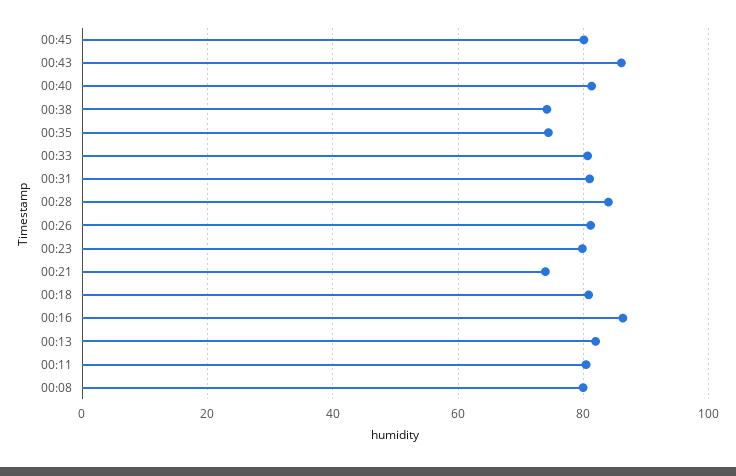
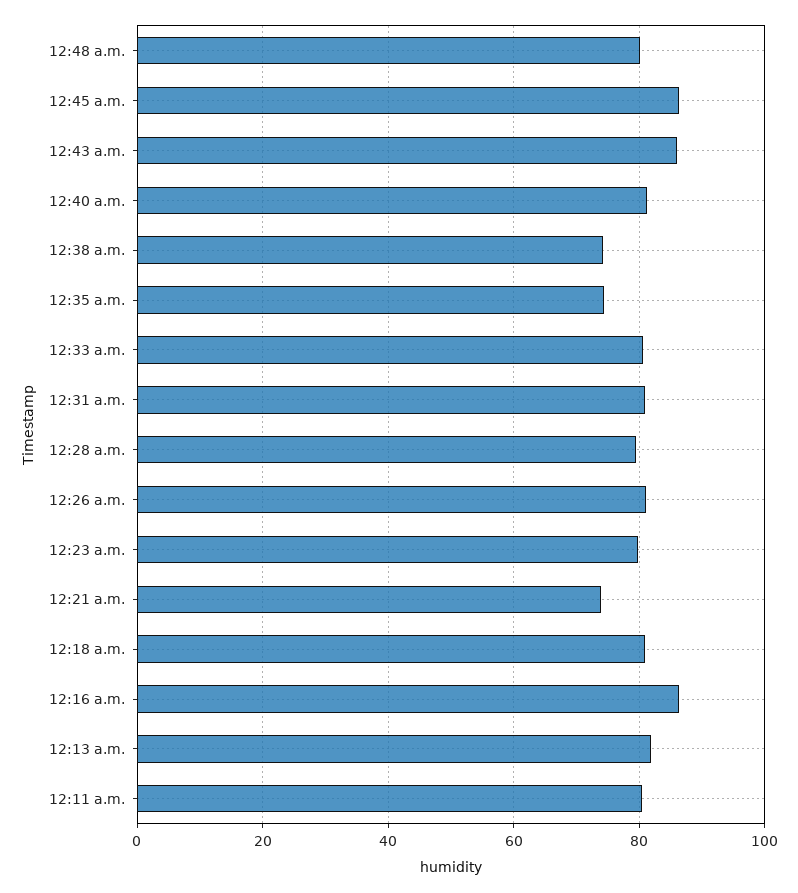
00:45: 80 -> 86
00:28: 84 -> 80
00:08: 80 -> none
12:48 a.m.: none -> 80

